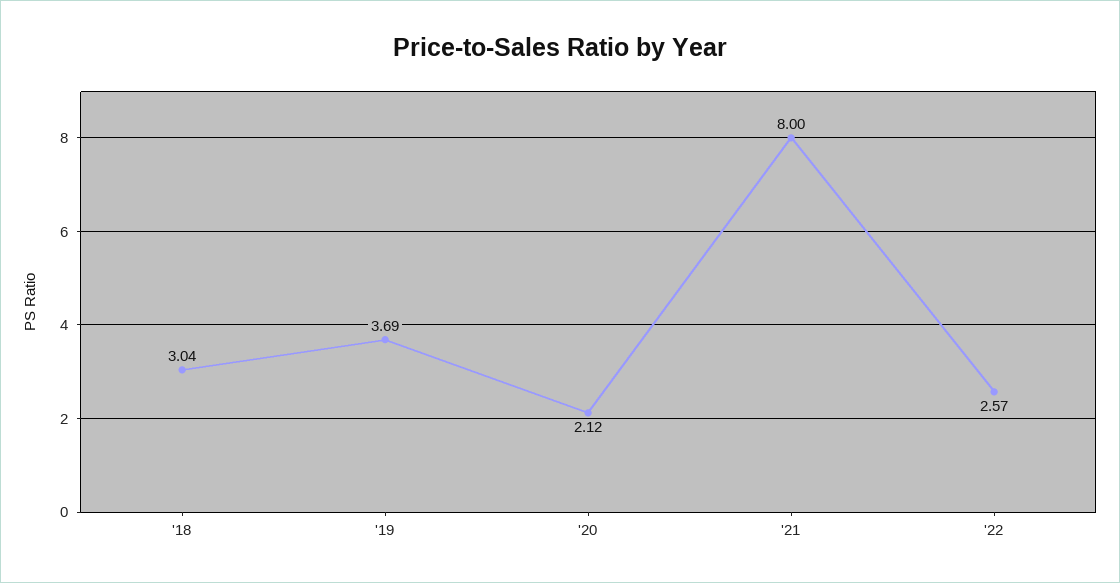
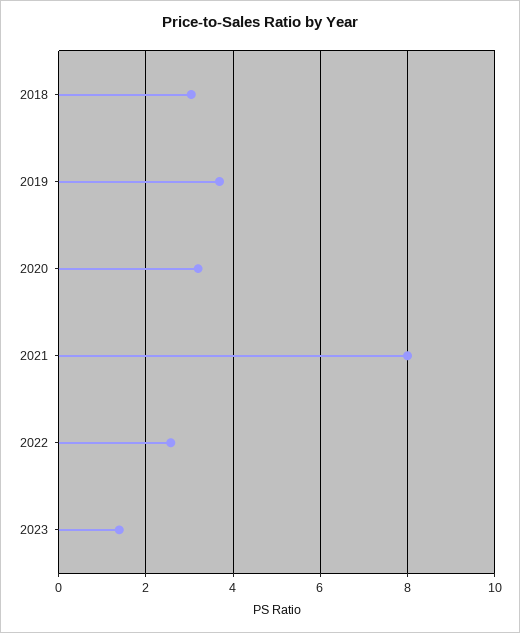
'20: 2.12 -> 3.2
2023: none -> 1.4

